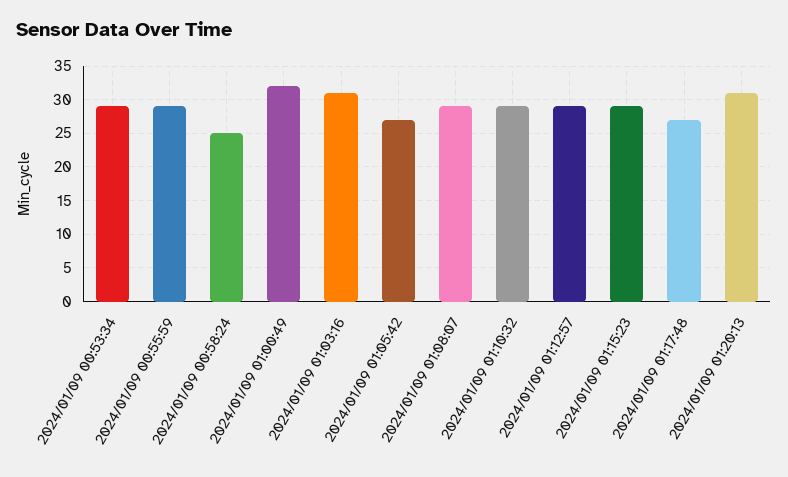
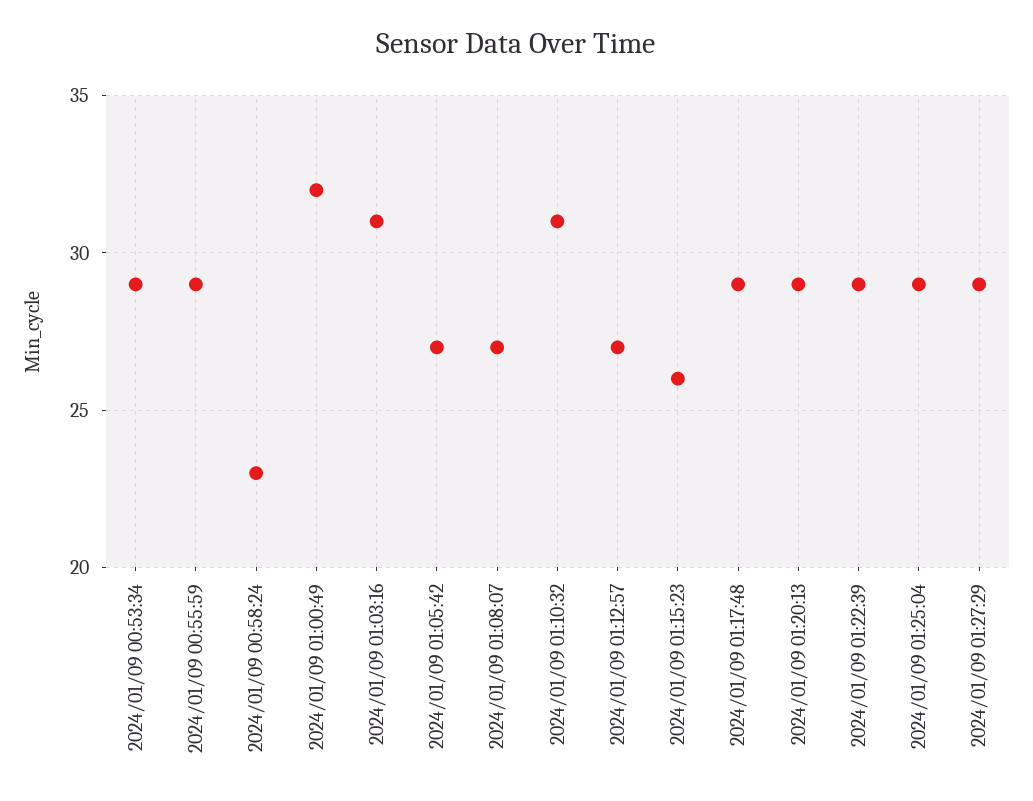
2024/01/09 00:58:24: 25 -> 23
2024/01/09 01:08:07: 29 -> 27
2024/01/09 01:10:32: 29 -> 31
2024/01/09 01:12:57: 29 -> 27
2024/01/09 01:15:23: 29 -> 26
2024/01/09 01:17:48: 27 -> 29
2024/01/09 01:20:13: 31 -> 29
2024/01/09 01:22:39: none -> 29
2024/01/09 01:25:04: none -> 29
2024/01/09 01:27:29: none -> 29

